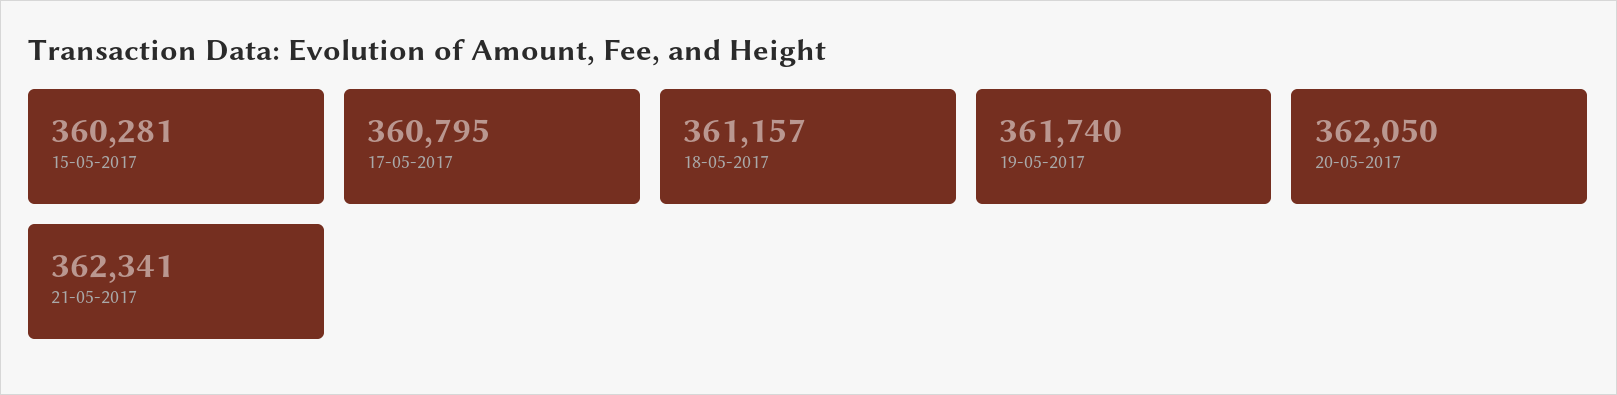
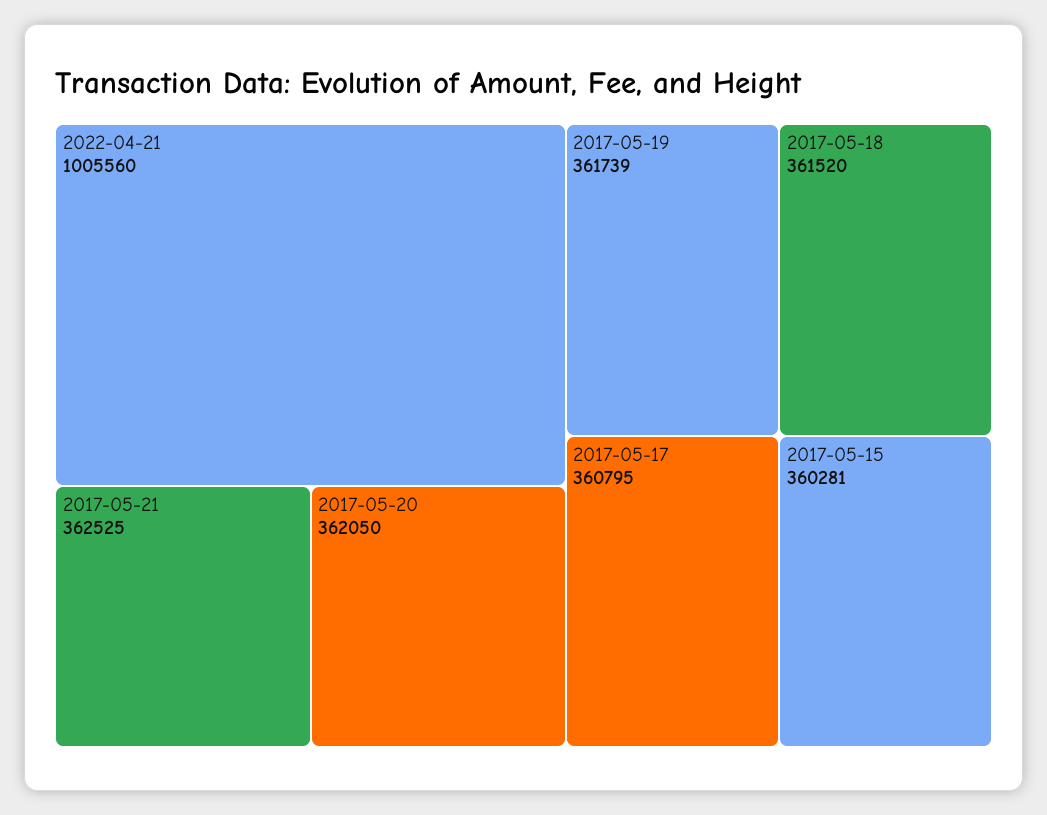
18-05-2017: 361157 -> 361520
19-05-2017: 361740 -> 361739
21-05-2017: 362341 -> 362525
2022-04-21: none -> 1005560

